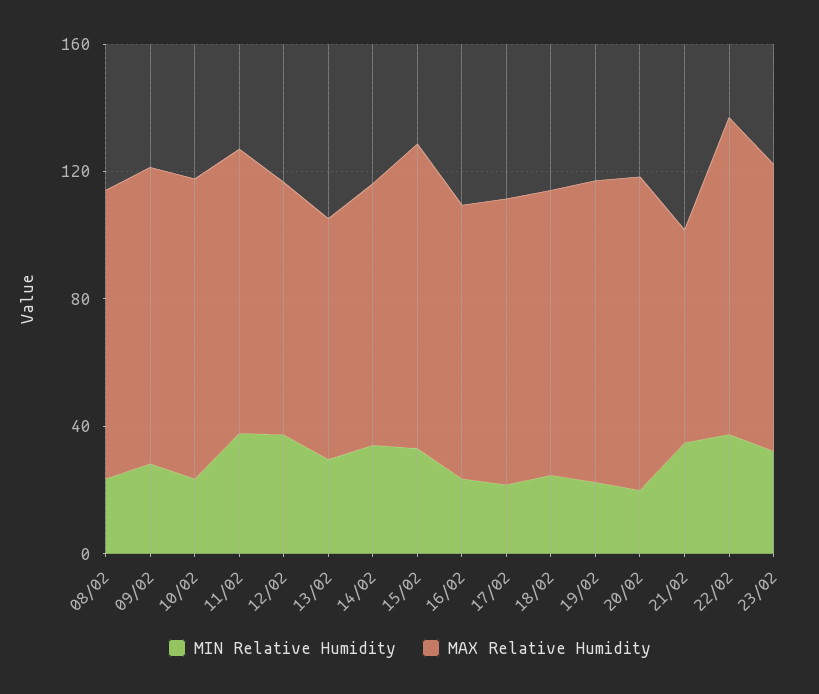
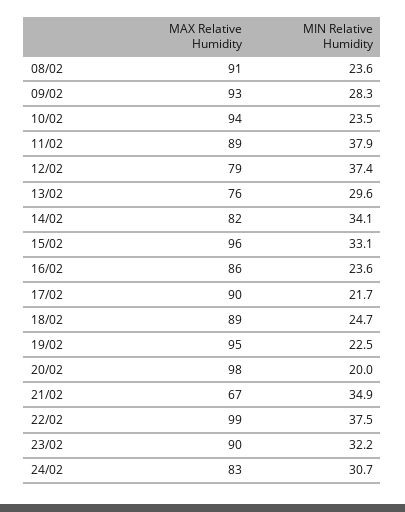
MAX Relative Humidity, 24/02: none -> 83
MIN Relative Humidity, 24/02: none -> 30.7

